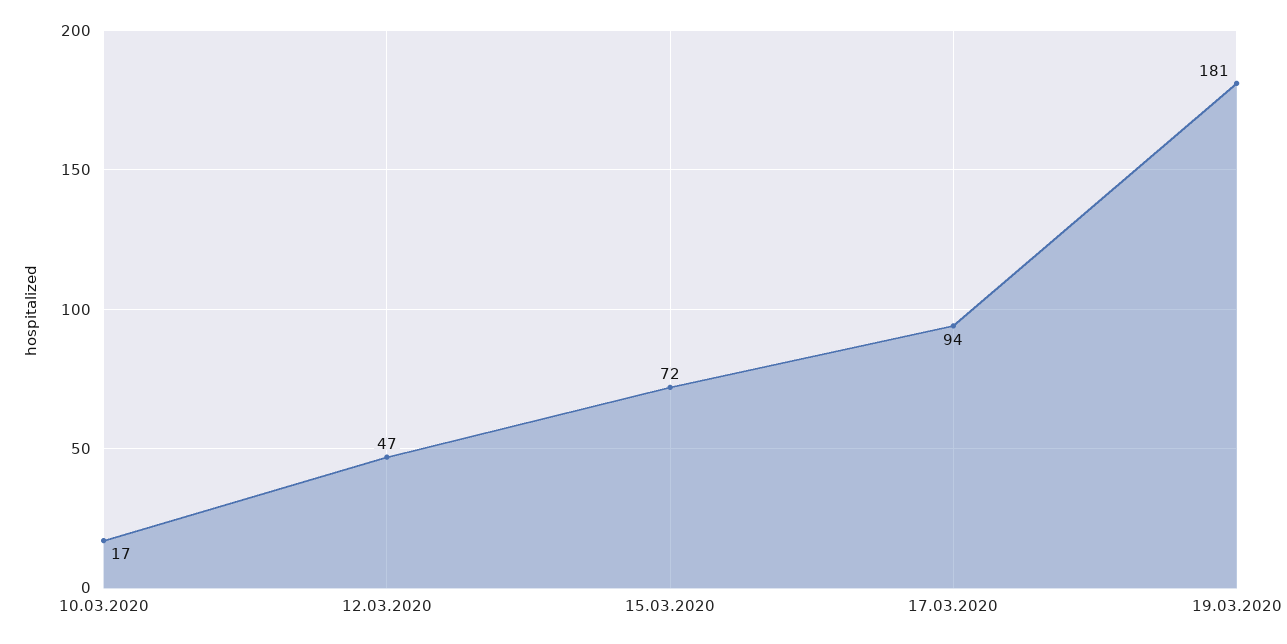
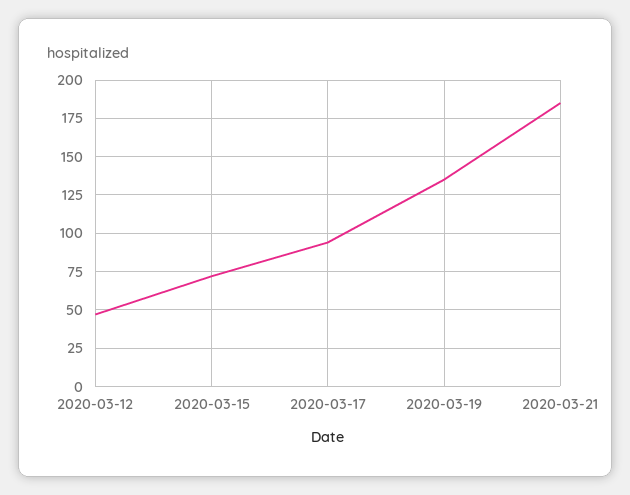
10.03.2020: 17 -> none
19.03.2020: 181 -> 135
2020-03-21: none -> 185

